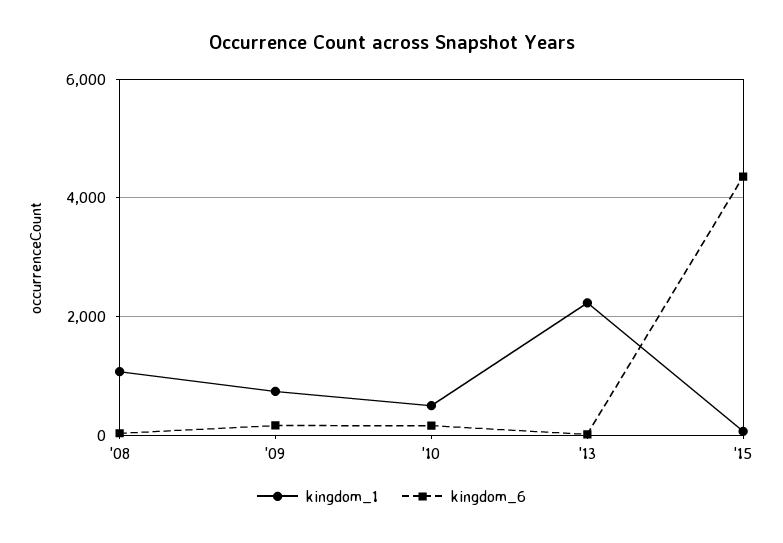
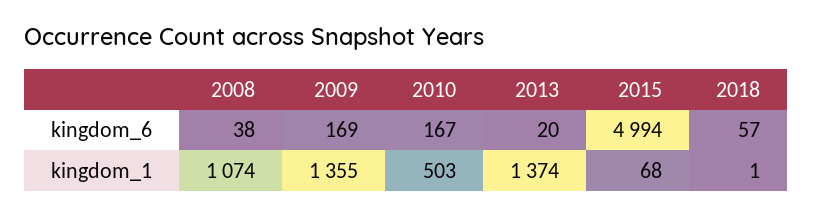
kingdom_1, '09: 800 -> 1355
kingdom_1, '13: 2200 -> 1374
kingdom_6, '15: 4400 -> 4994
kingdom_6, 2018: none -> 57
kingdom_1, 2018: none -> 1

